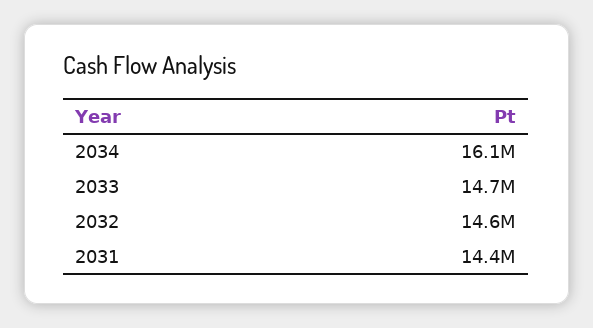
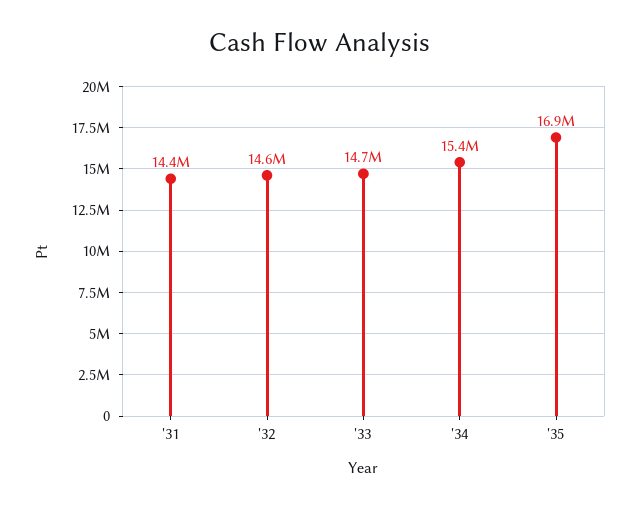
2034: 16100000 -> 15400000
'35: none -> 16900000

